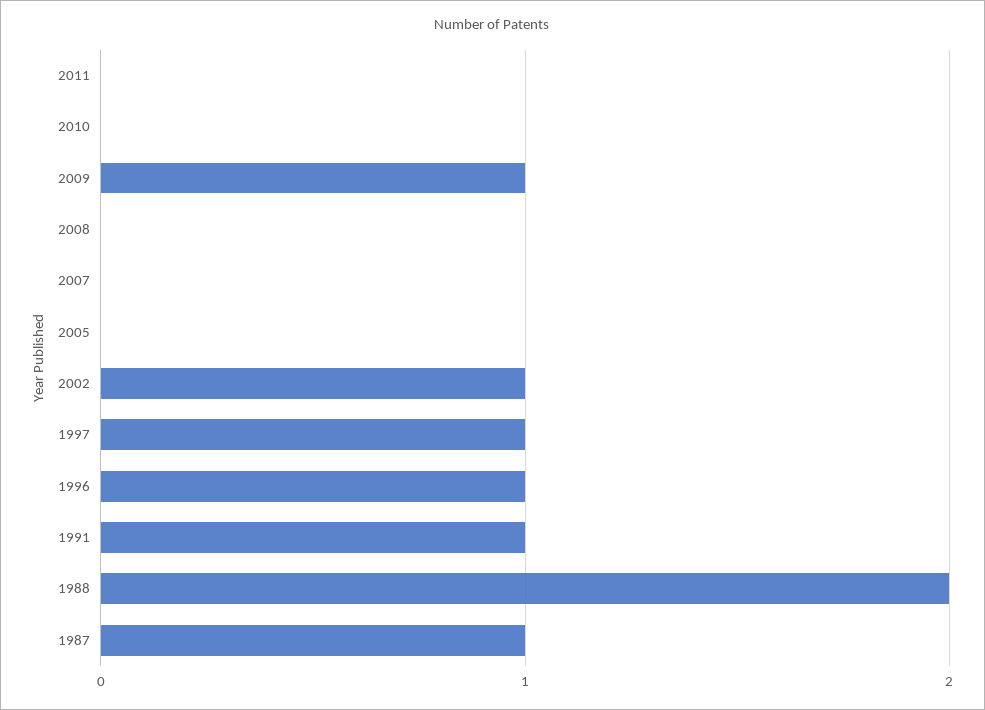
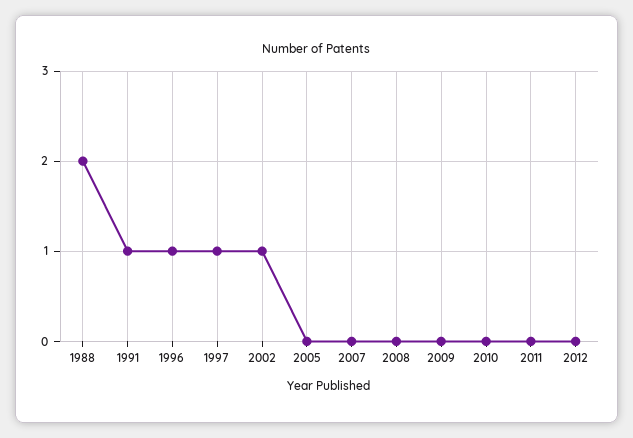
2009: 1 -> 0
1987: 1 -> none
2012: none -> 0

